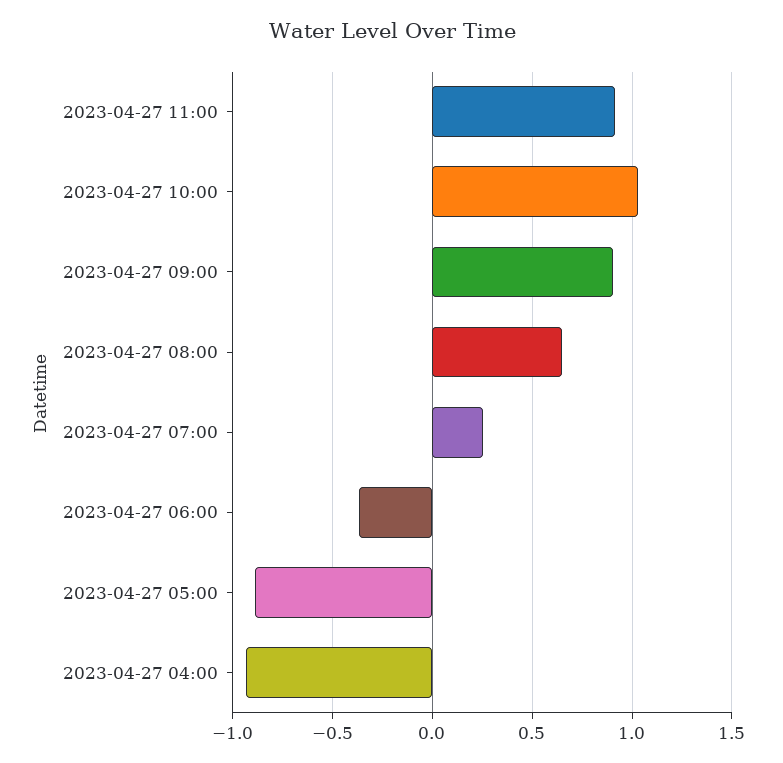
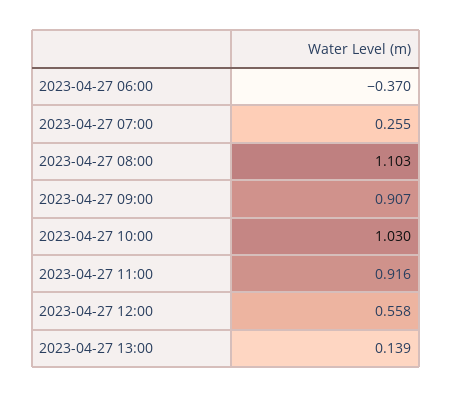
2023-04-27 08:00: 0.65 -> 1.103
2023-04-27 05:00: -0.9 -> none
2023-04-27 04:00: -0.95 -> none
2023-04-27 12:00: none -> 0.558
2023-04-27 13:00: none -> 0.139

